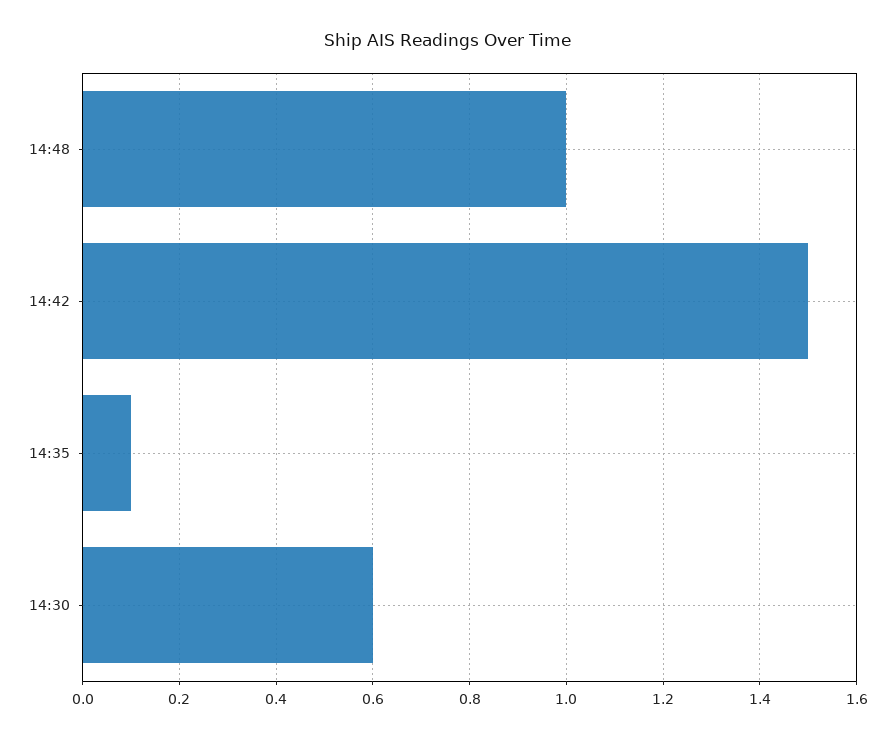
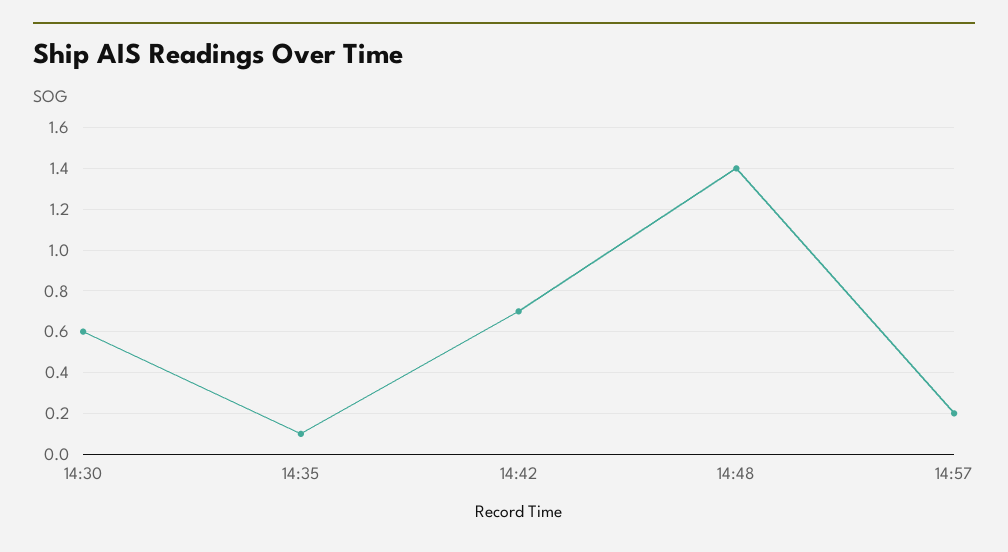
14:48: 1 -> 1.4
14:42: 1.5 -> 0.7
14:57: none -> 0.2

